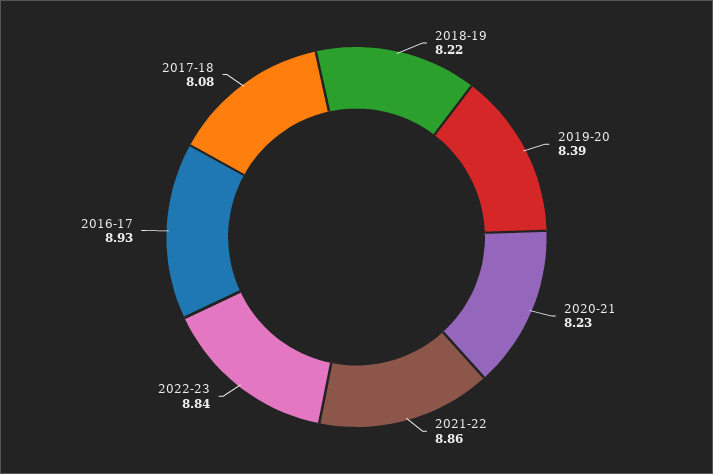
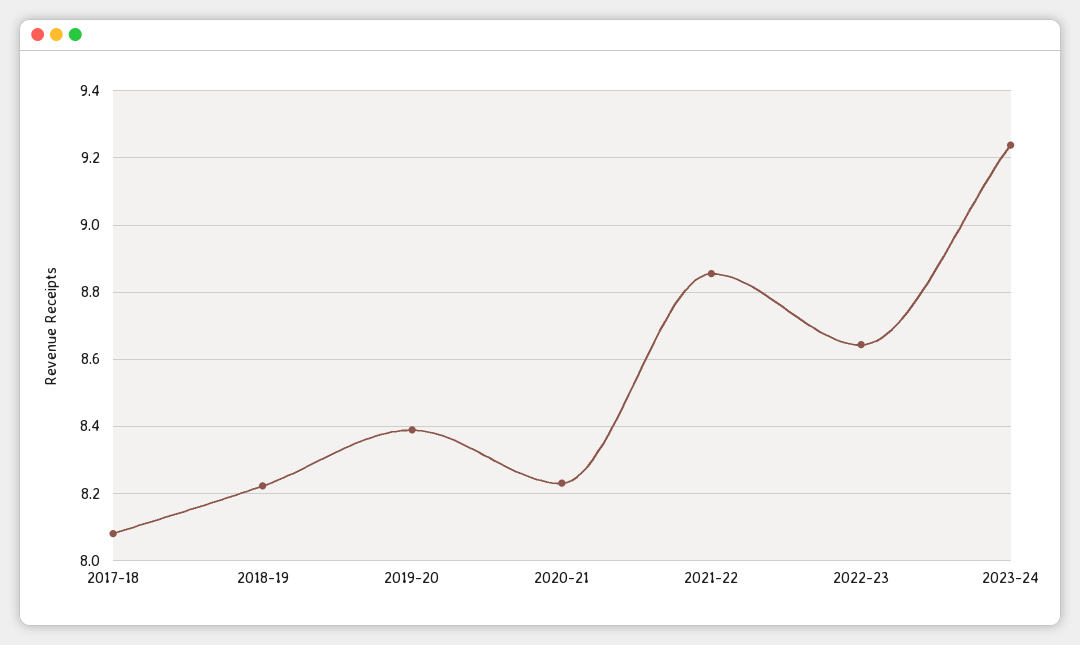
2022-23: 8.84 -> 8.64
2016-17: 8.93 -> none
2023-24: none -> 9.24

